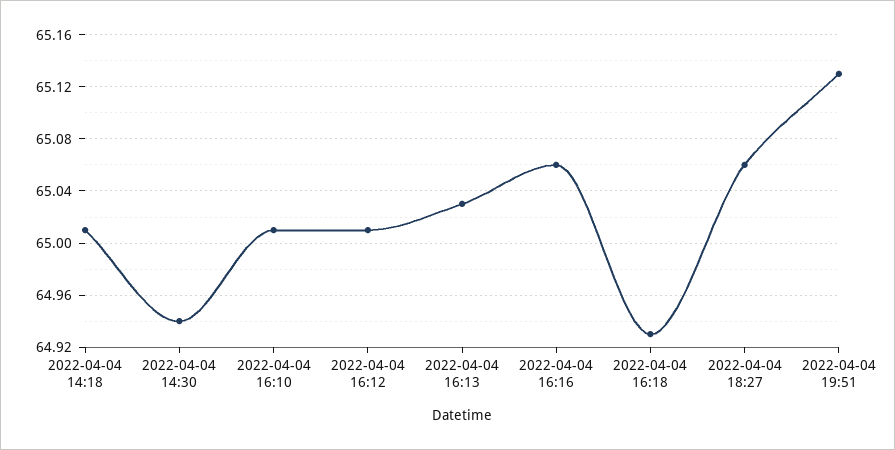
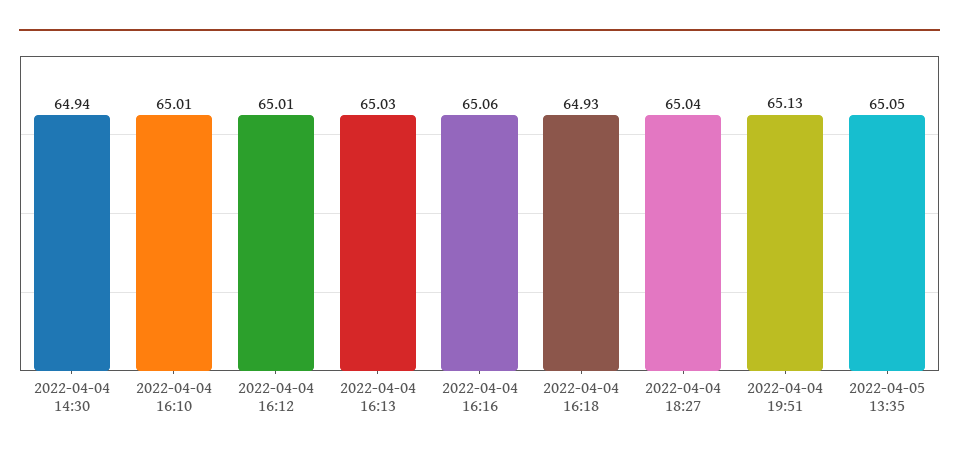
2022-04-04 14:18: 65.01 -> none
2022-04-04 18:27: 65.06 -> 65.04
2022-04-05 13:35: none -> 65.05

